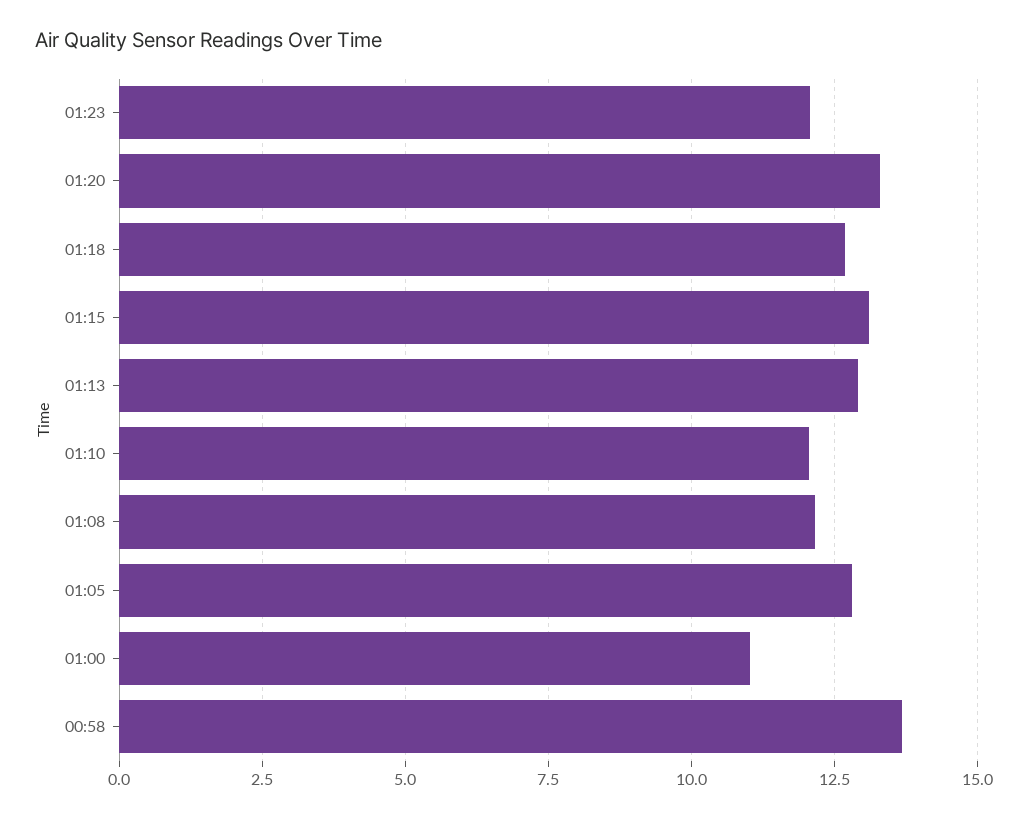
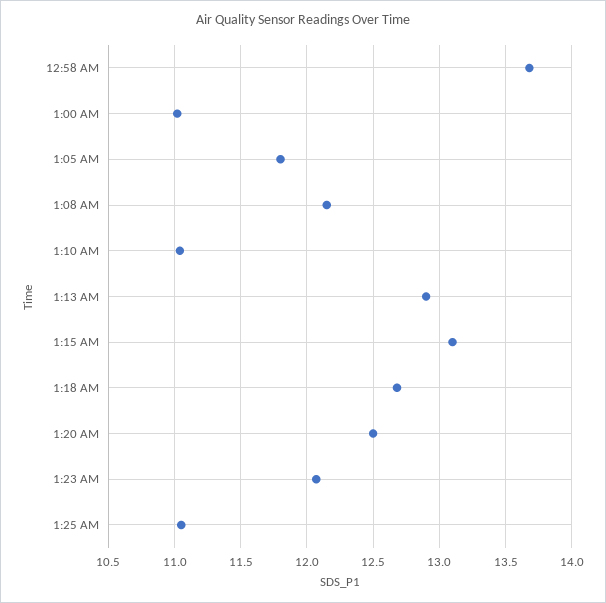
01:20: 13.25 -> 12.5
01:10: 12 -> 11.05
01:05: 12.75 -> 11.8
1:25 AM: none -> 11.05

